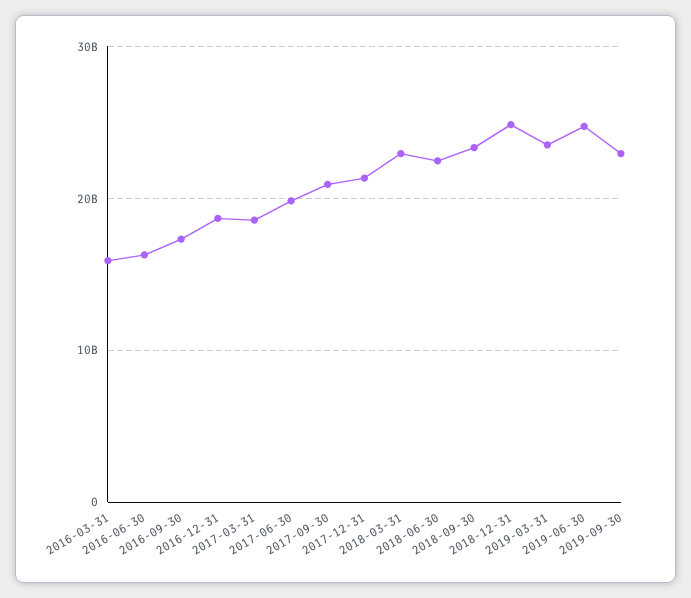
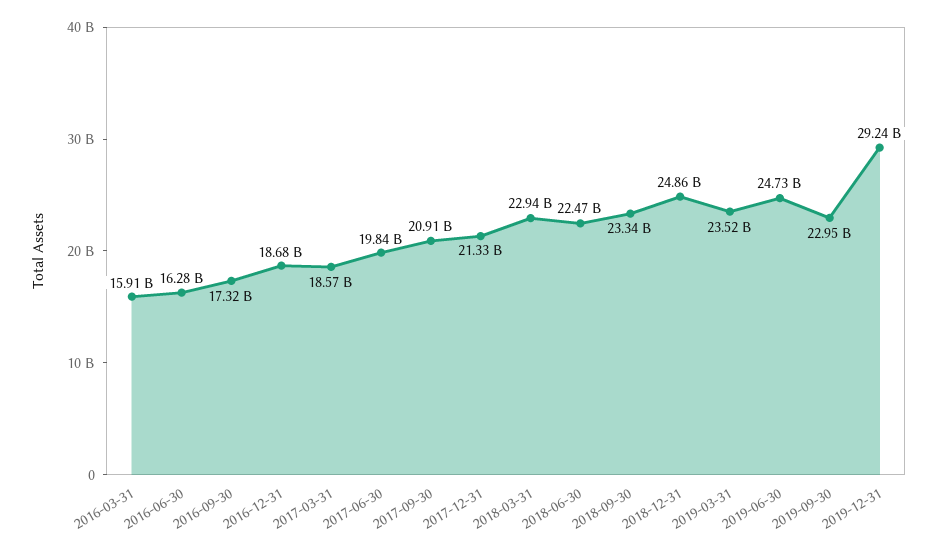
2019-12-31: none -> 29240000000

